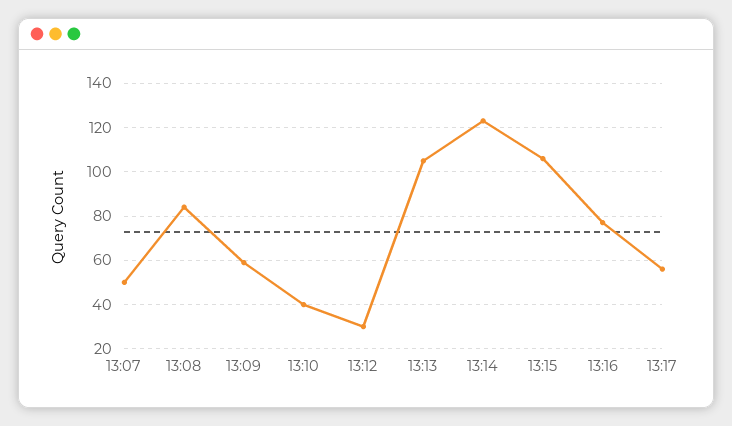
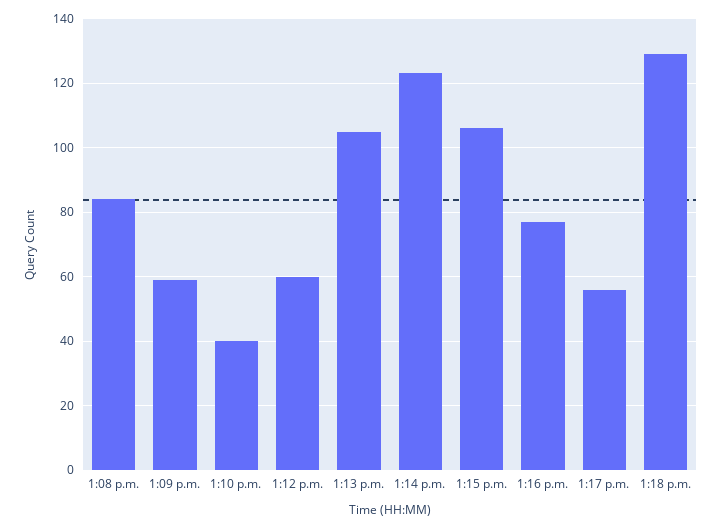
13:07: 50 -> none
13:12: 30 -> 60
1:18 p.m.: none -> 130

